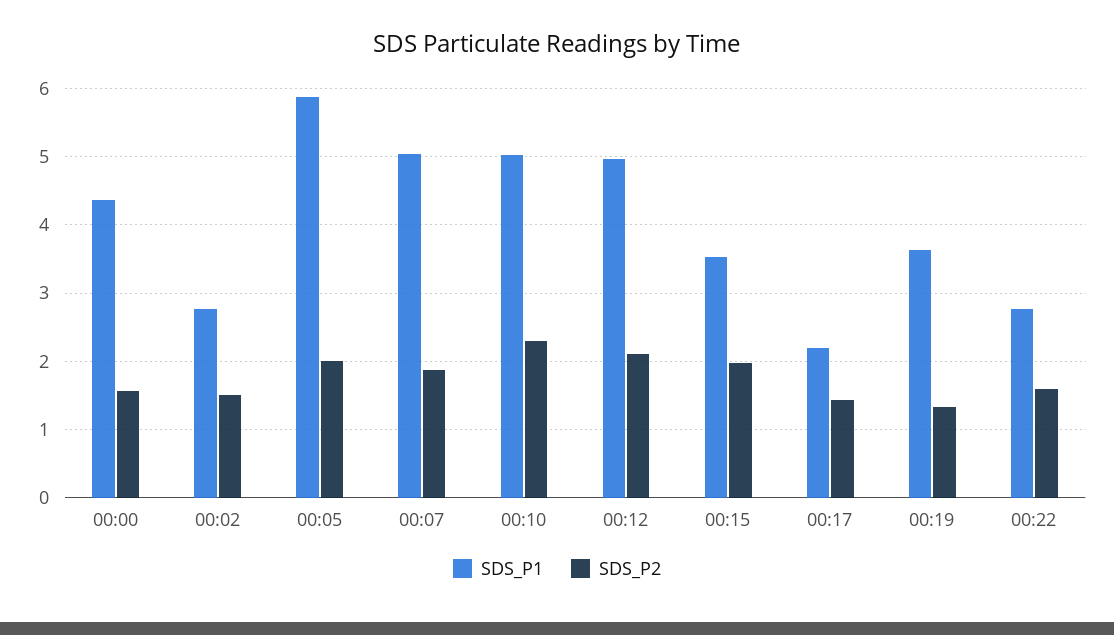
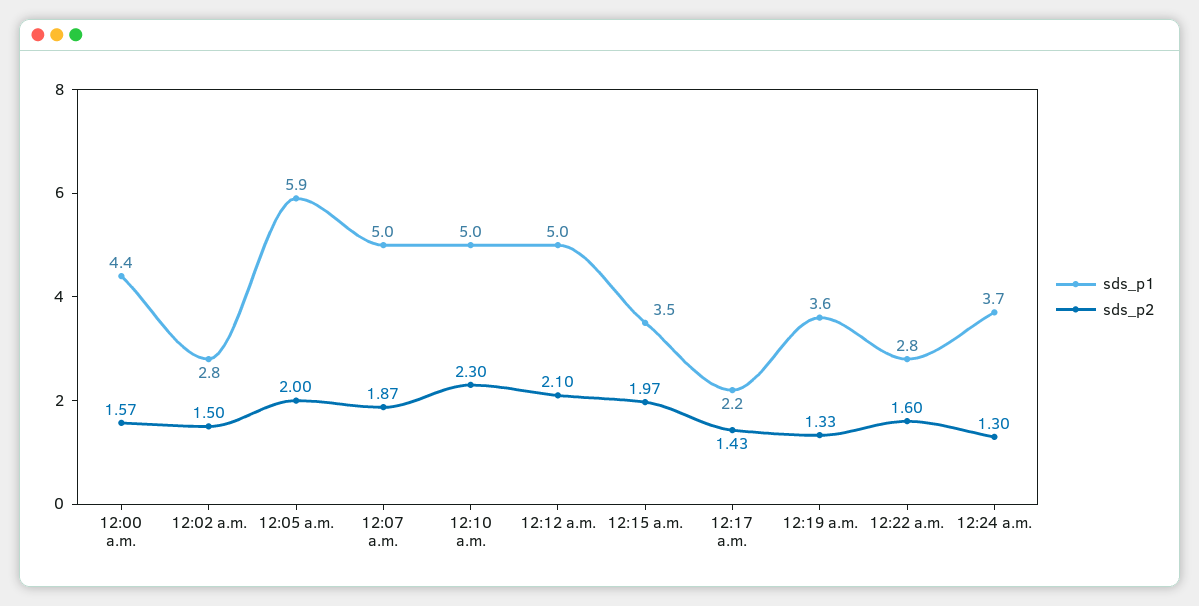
SDS_P1, 12:24 a.m.: none -> 3.7
SDS_P2, 12:24 a.m.: none -> 1.3

